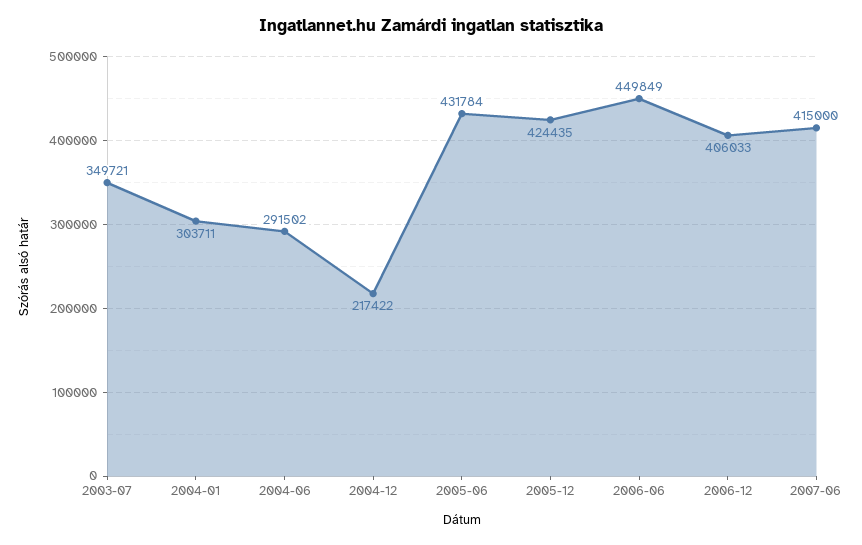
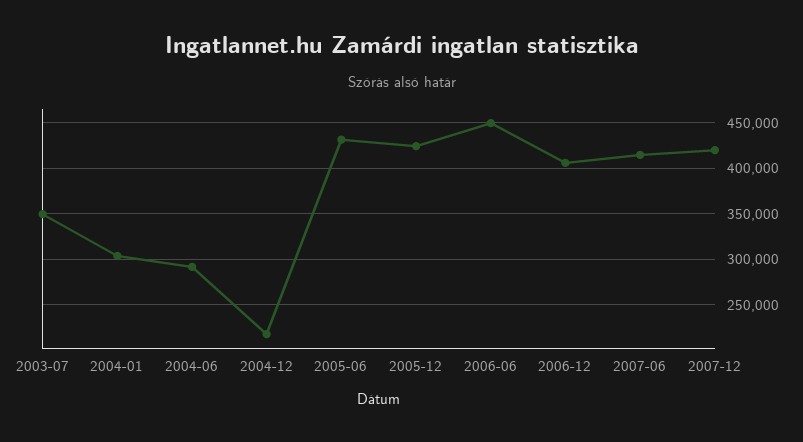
2007-12: none -> 420000

